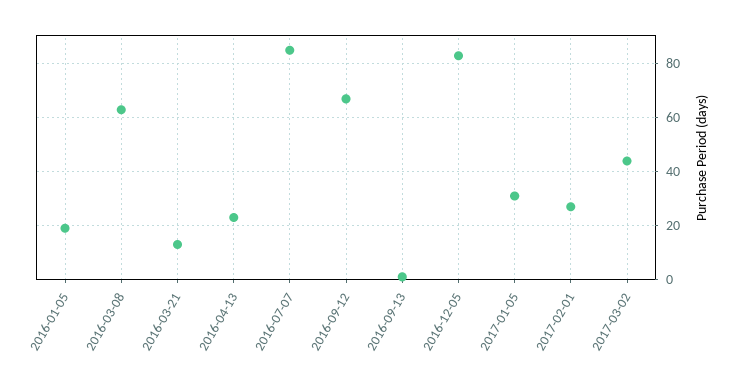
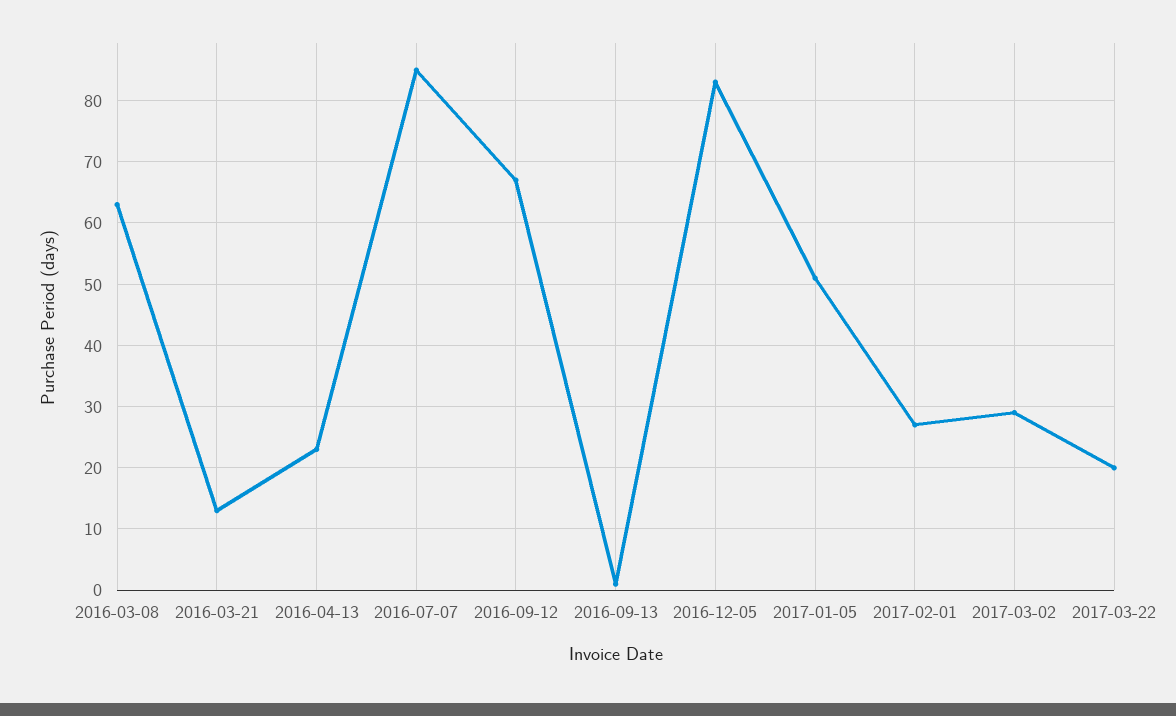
2016-01-05: 20 -> none
2017-01-05: 30 -> 51
2017-03-02: 45 -> 29
2017-03-22: none -> 20

